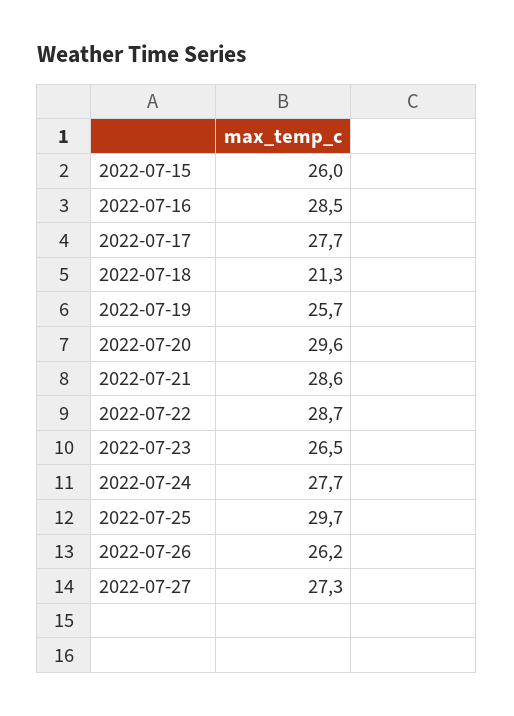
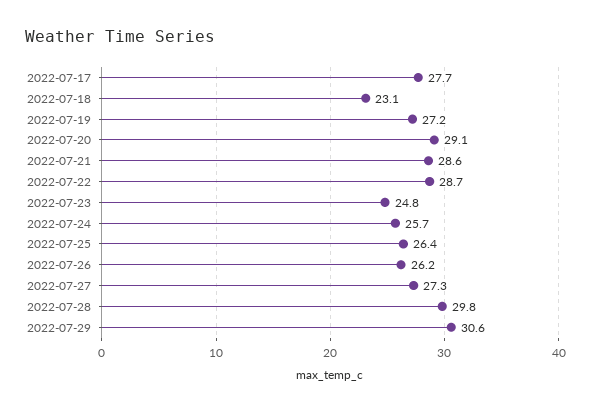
2022-07-15: 26 -> none
2022-07-16: 28.5 -> none
2022-07-18: 21.3 -> 23.1
2022-07-19: 25.7 -> 27.2
2022-07-20: 29.6 -> 29.1
2022-07-23: 26.5 -> 24.8
2022-07-24: 27.7 -> 25.7
2022-07-25: 29.7 -> 26.4
2022-07-28: none -> 29.8
2022-07-29: none -> 30.6

